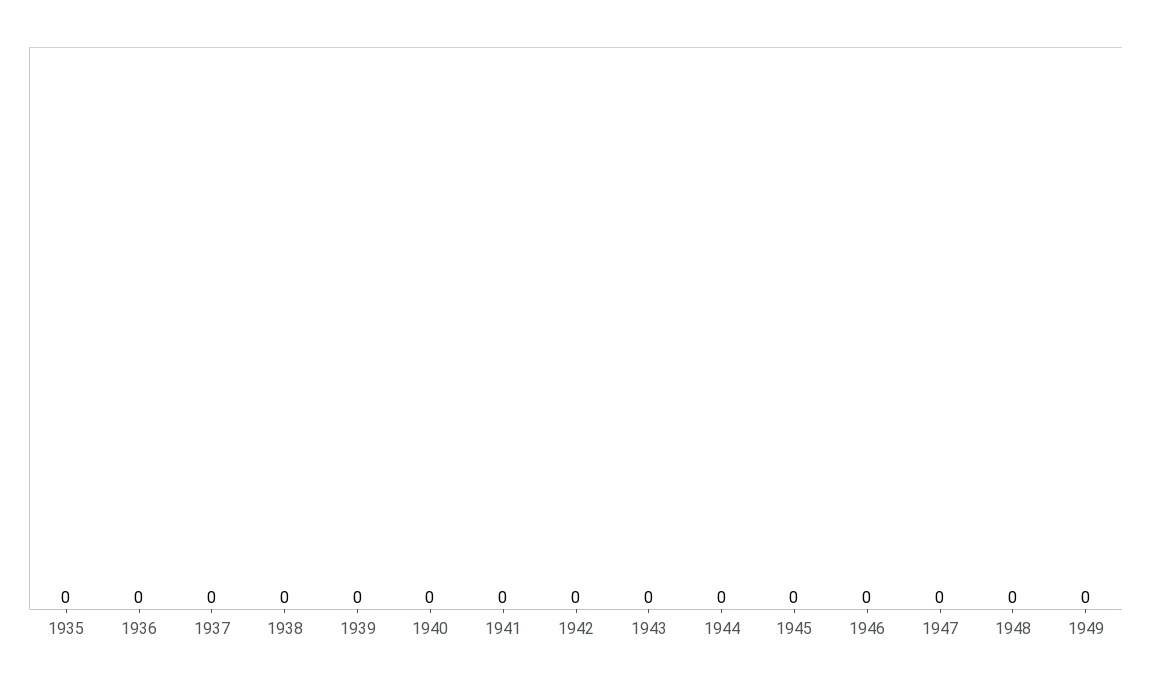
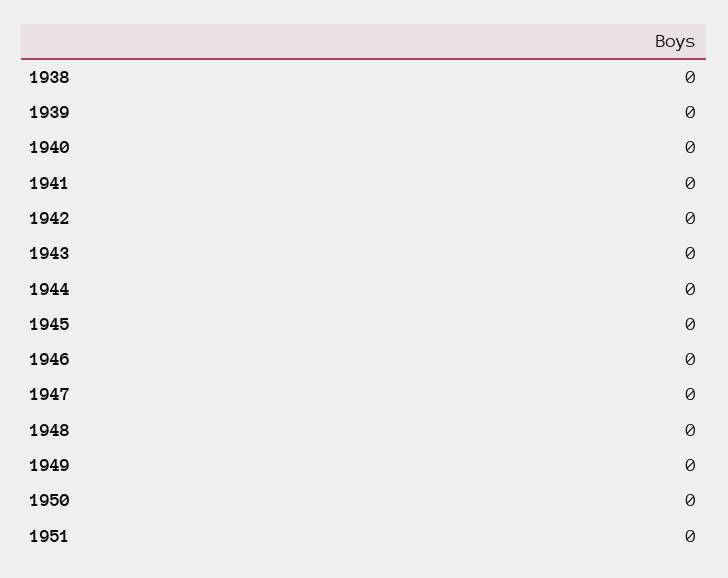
1935: 0 -> none
1936: 0 -> none
1937: 0 -> none
1950: none -> 0
1951: none -> 0

